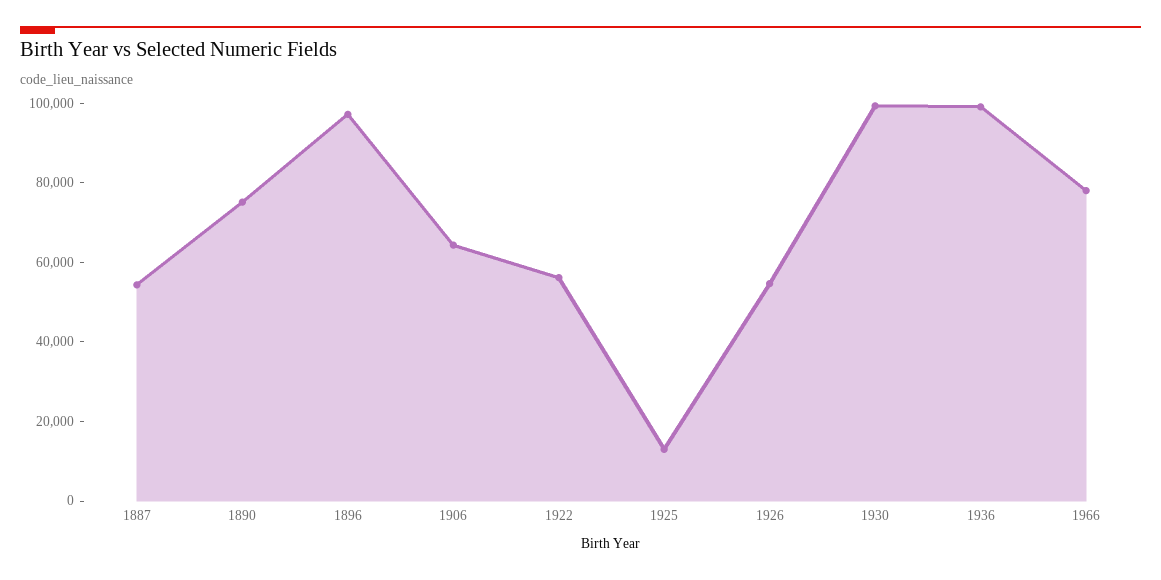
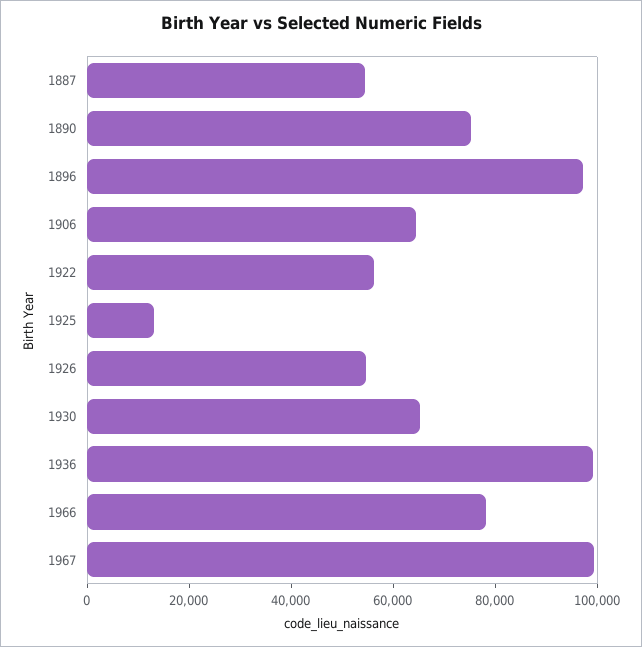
1930: 100000 -> 65000
1967: none -> 100000

